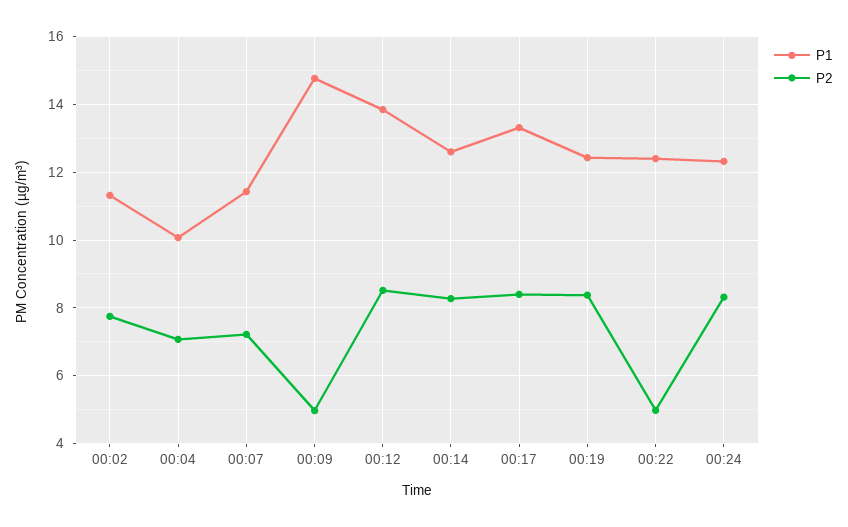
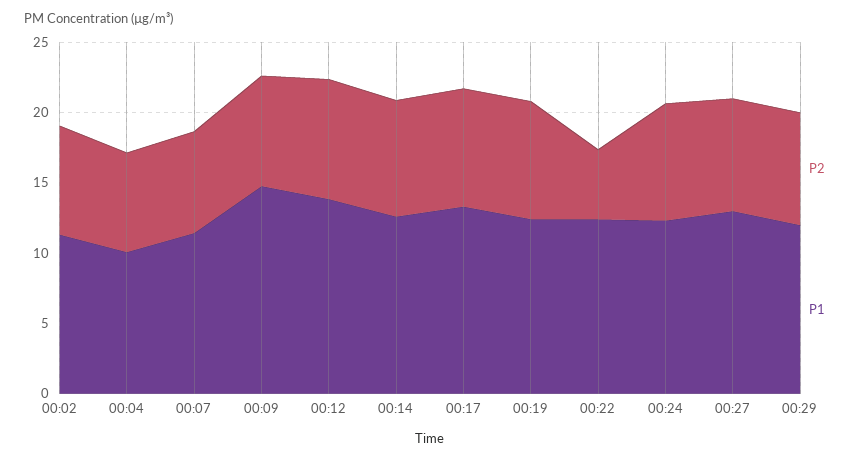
P2, 00:09: 5 -> 8
P2, 00:27: none -> 8
P1, 00:27: none -> 13
P2, 00:29: none -> 8
P1, 00:29: none -> 12

